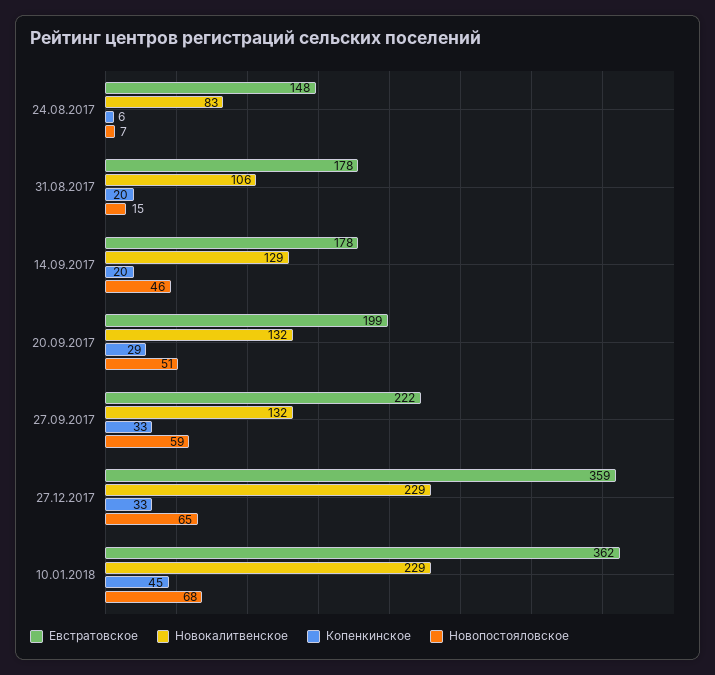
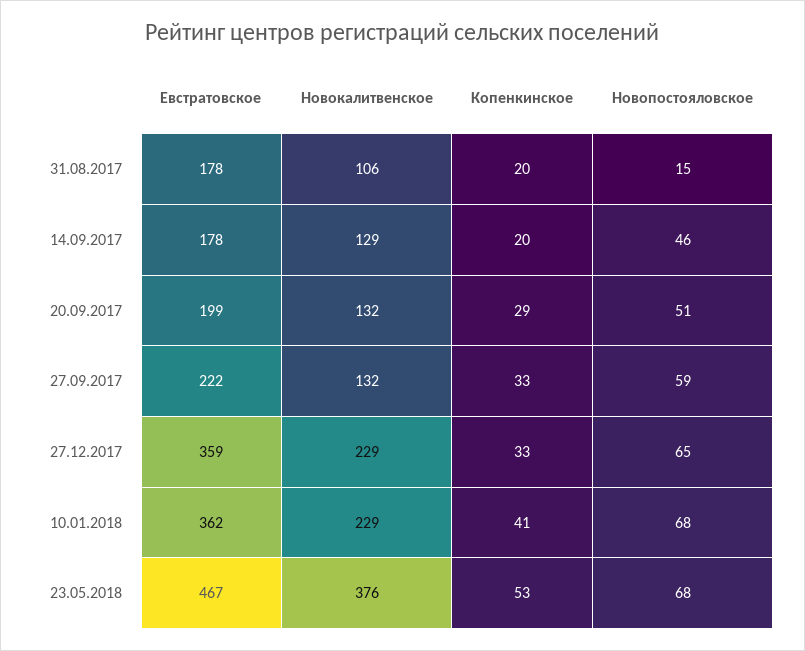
Евстратовское, 24.08.2017: 148 -> none
Новокалитвенское, 24.08.2017: 83 -> none
Копенкинское, 24.08.2017: 6 -> none
Новопостояловское, 24.08.2017: 7 -> none
Копенкинское, 10.01.2018: 45 -> 41
Евстратовское, 23.05.2018: none -> 467
Новокалитвенское, 23.05.2018: none -> 376
Копенкинское, 23.05.2018: none -> 53
Новопостояловское, 23.05.2018: none -> 68

